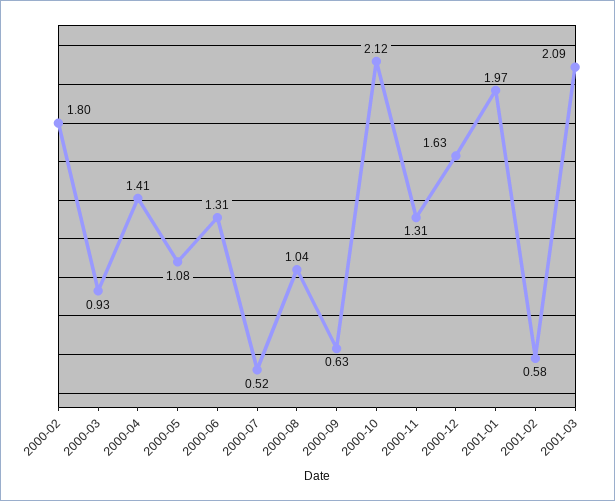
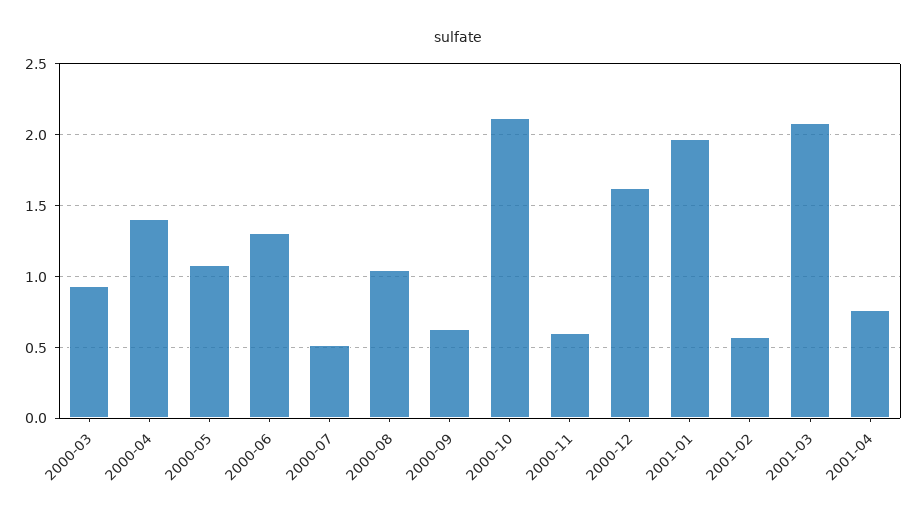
2000-02: 1.8 -> none
2000-11: 1.31 -> 0.6
2001-04: none -> 0.75

